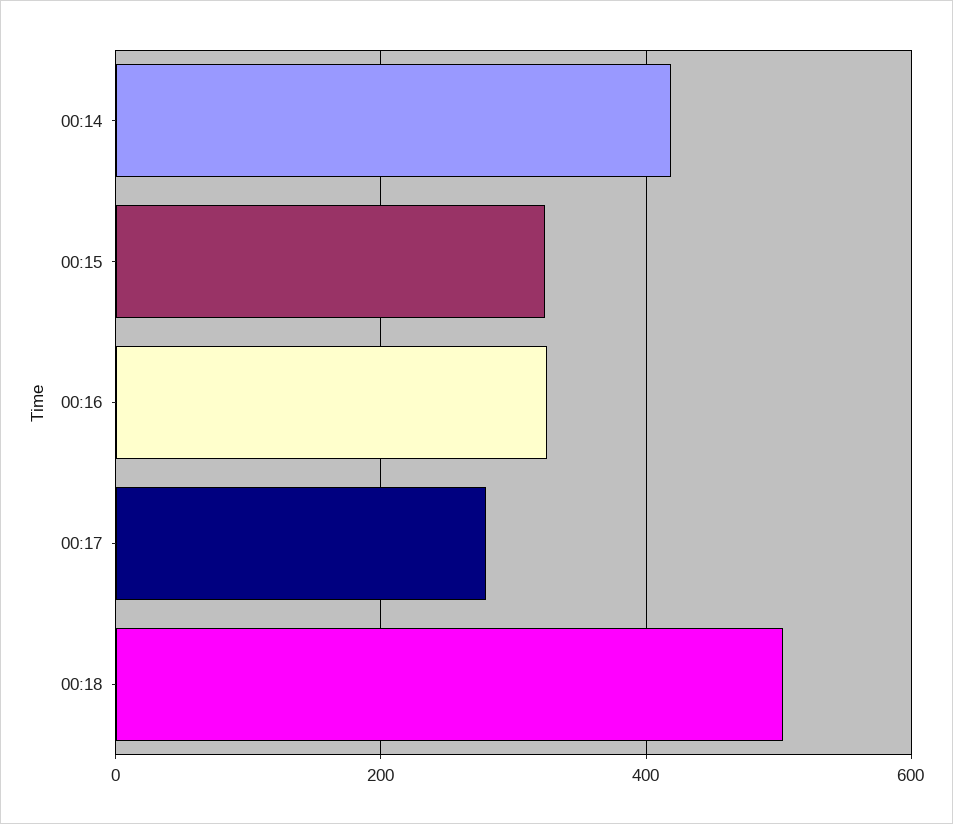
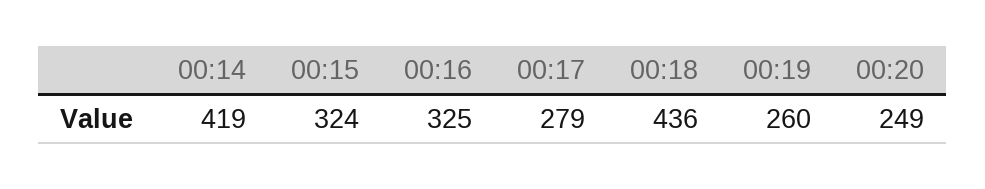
00:18: 500 -> 436
00:19: none -> 260
00:20: none -> 249

